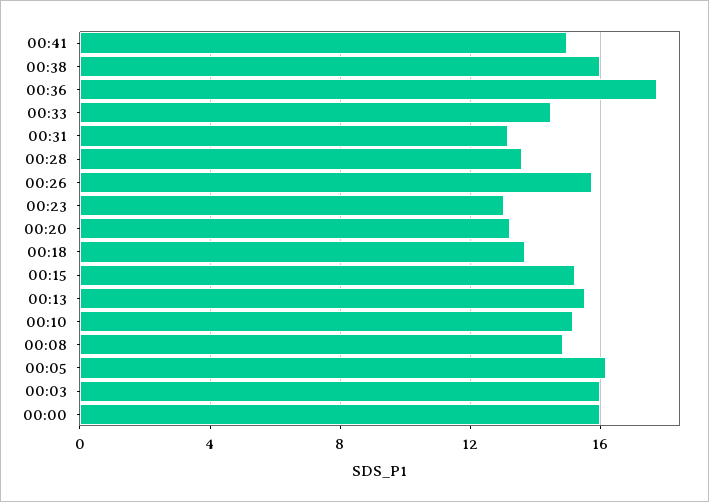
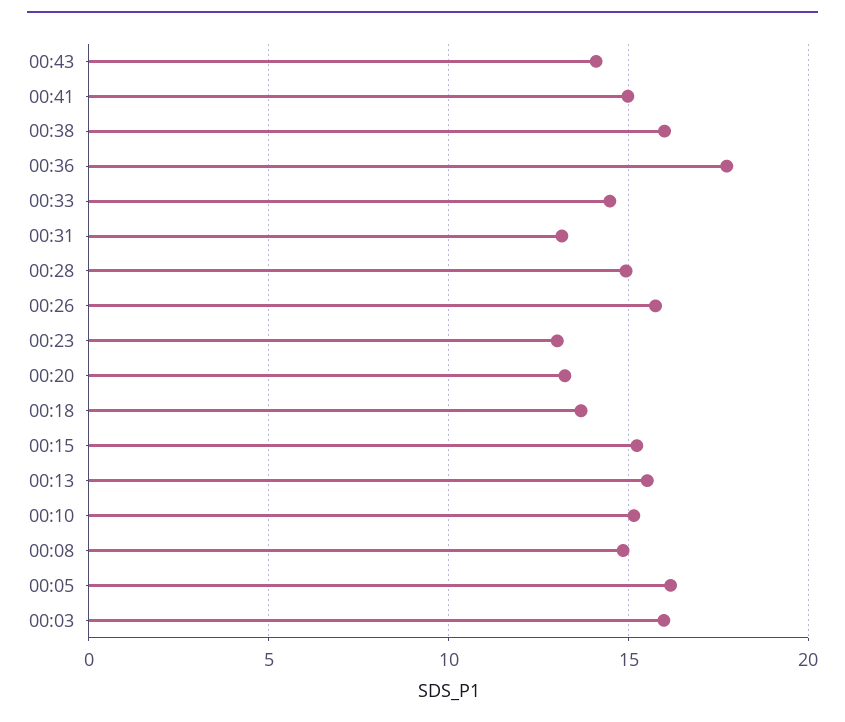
00:28: 13.5 -> 15
00:00: 16 -> none
00:43: none -> 14

